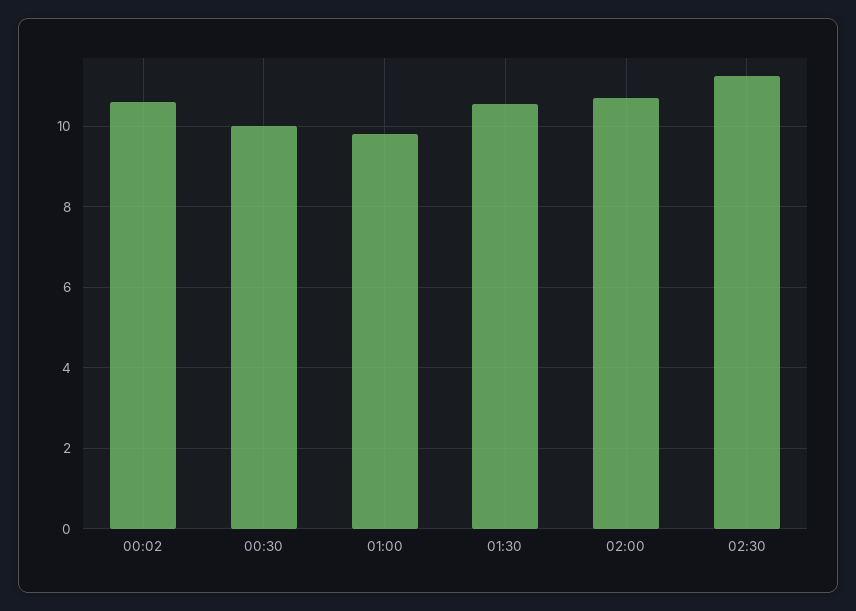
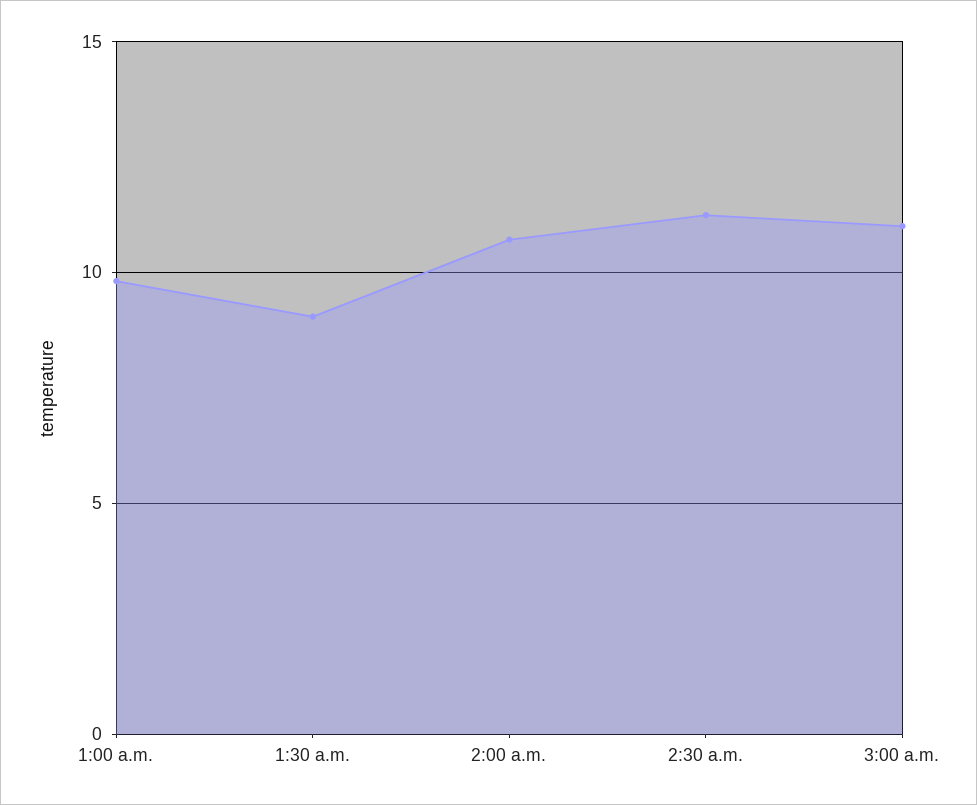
00:02: 10.6 -> none
00:30: 10 -> none
01:30: 10.6 -> 9
3:00 a.m.: none -> 11

